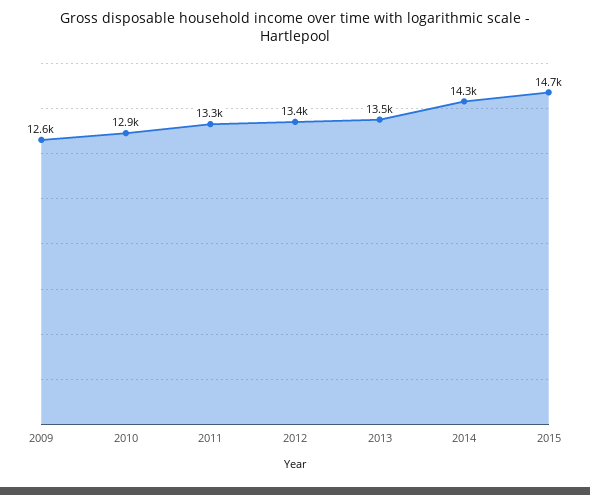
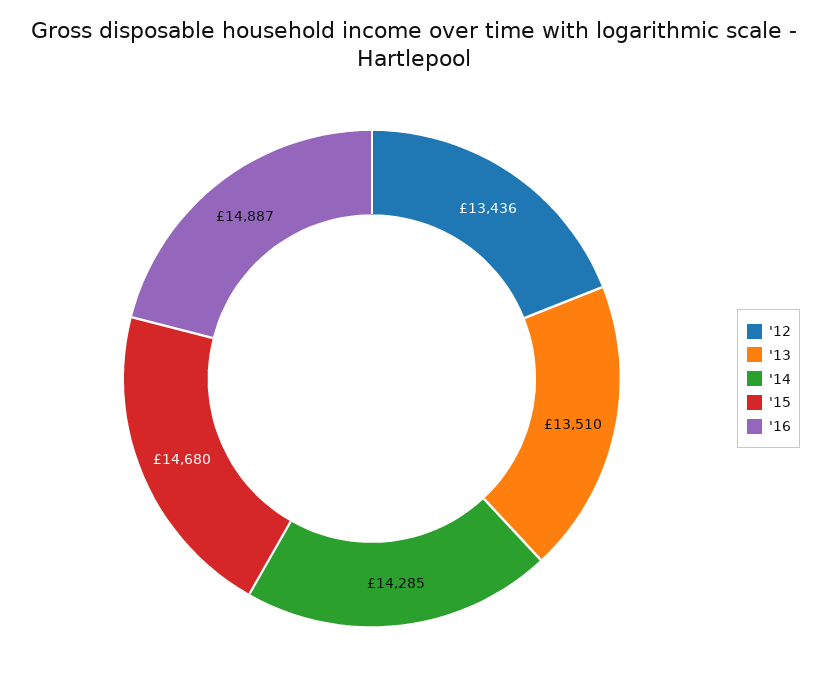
2009: 12600 -> none
2010: 12900 -> none
2011: 13300 -> none
'16: none -> 14887

